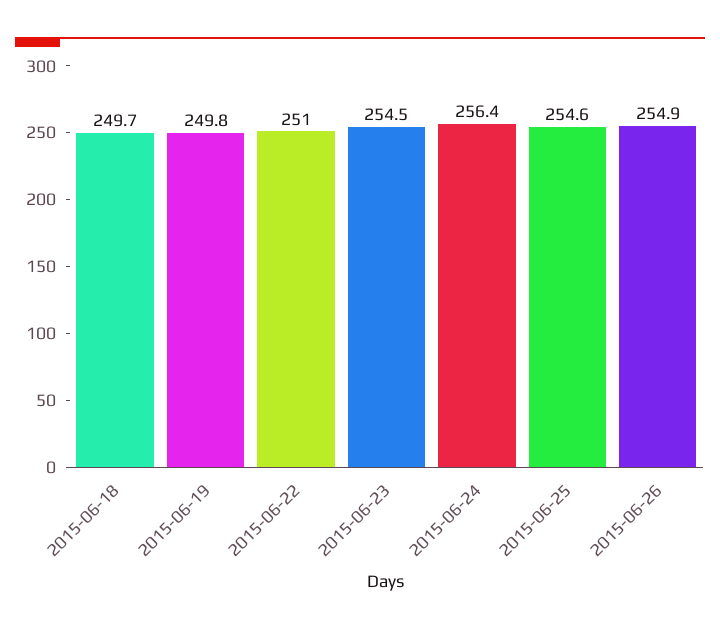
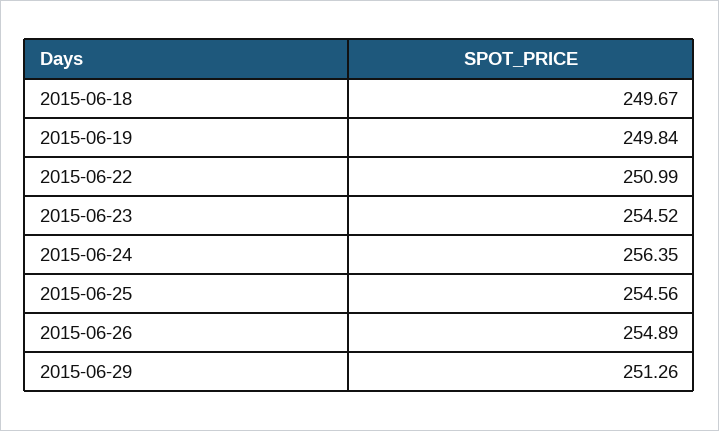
2015-06-29: none -> 251.26

